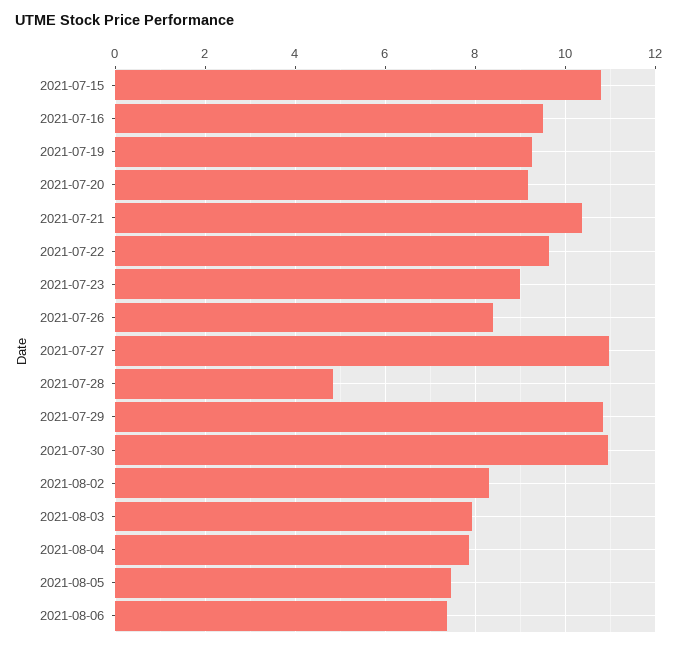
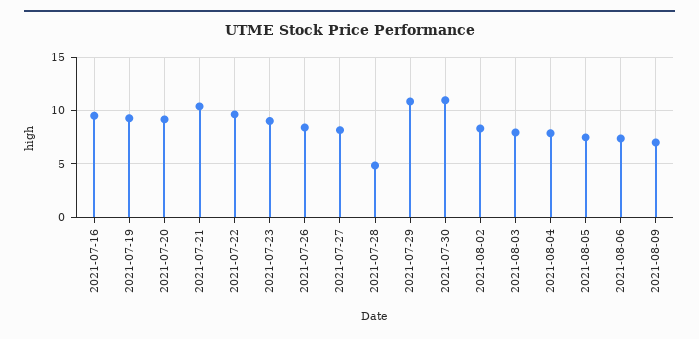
2021-07-15: 10.8 -> none
2021-07-27: 11 -> 8
2021-08-09: none -> 7

